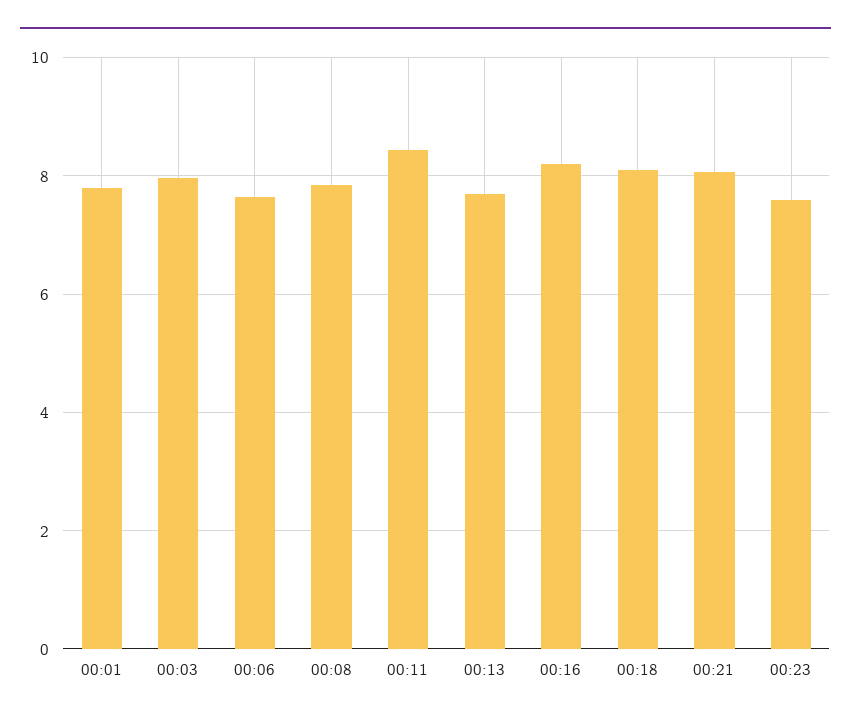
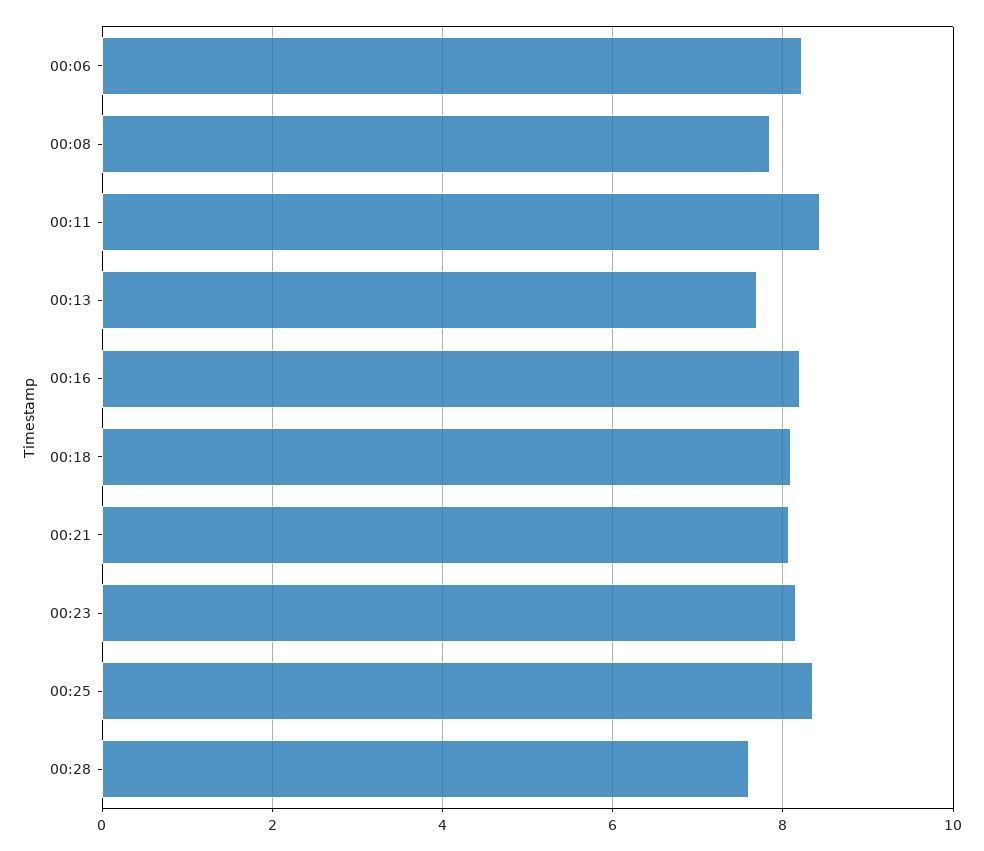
00:01: 7.8 -> none
00:03: 8 -> none
00:06: 7.6 -> 8.2
00:23: 7.6 -> 8.2
00:25: none -> 8.4
00:28: none -> 7.6

